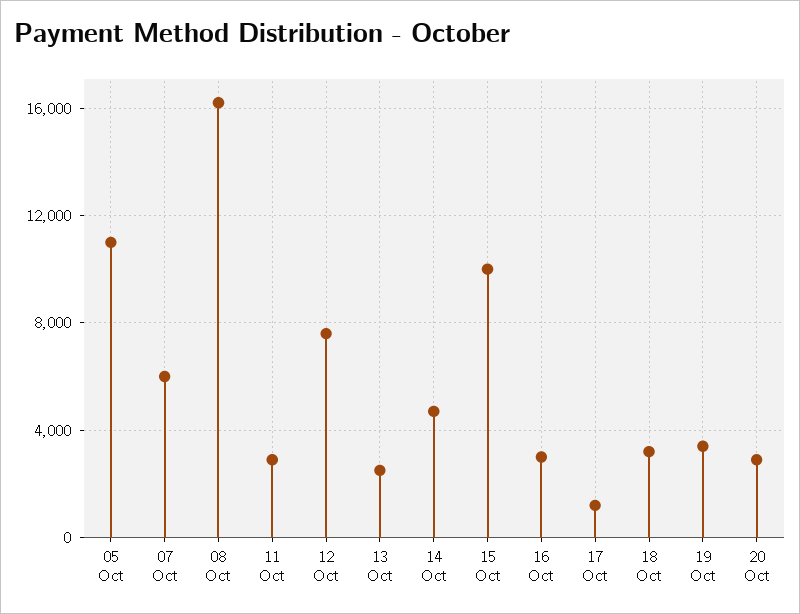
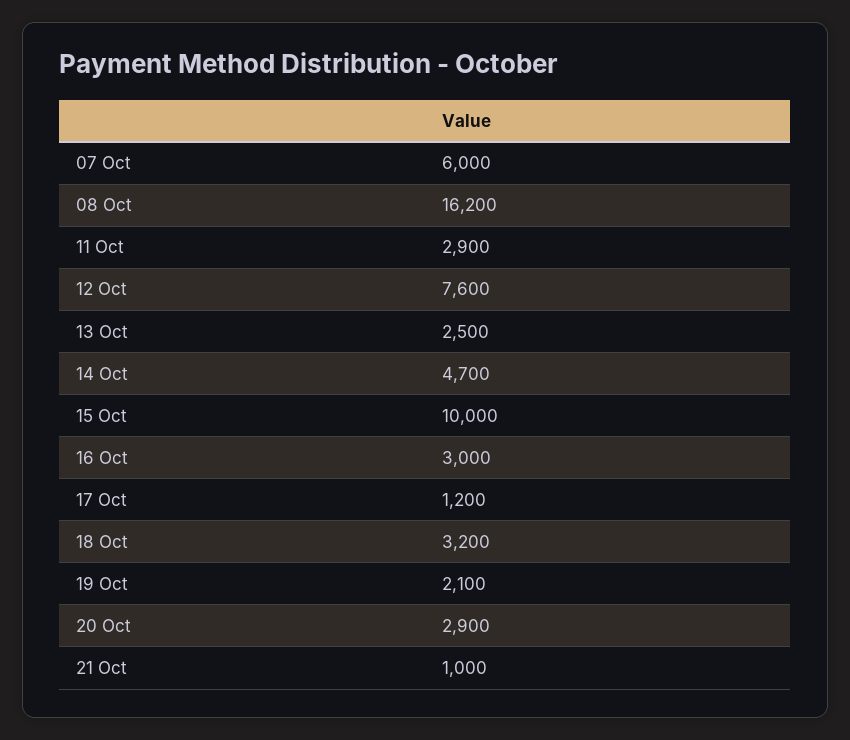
05 Oct: 11000 -> none
19 Oct: 3500 -> 2100
21 Oct: none -> 1000

